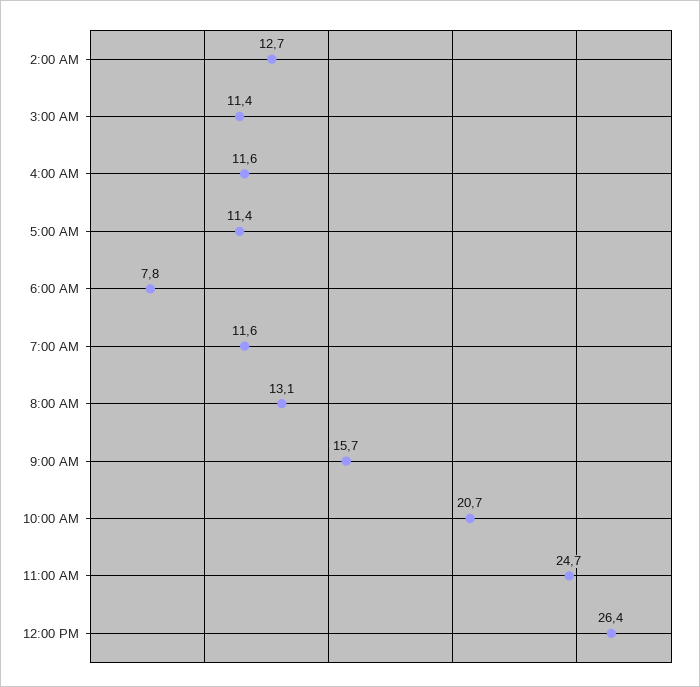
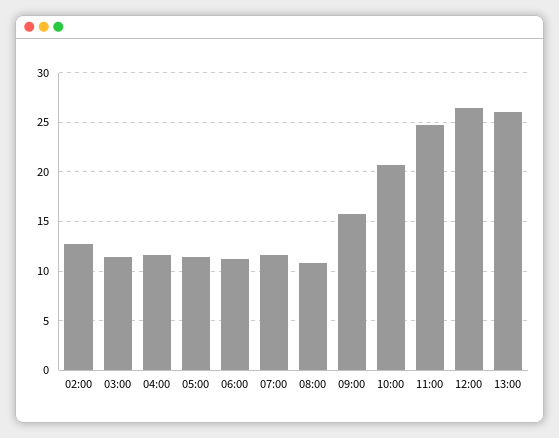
6:00 AM: 7.8 -> 11
8:00 AM: 13.1 -> 11
13:00: none -> 26

